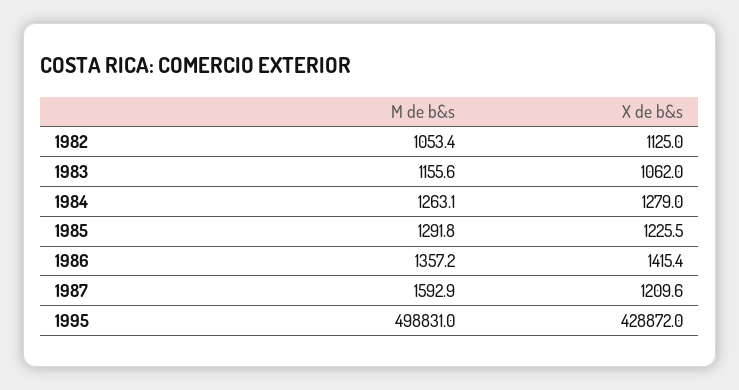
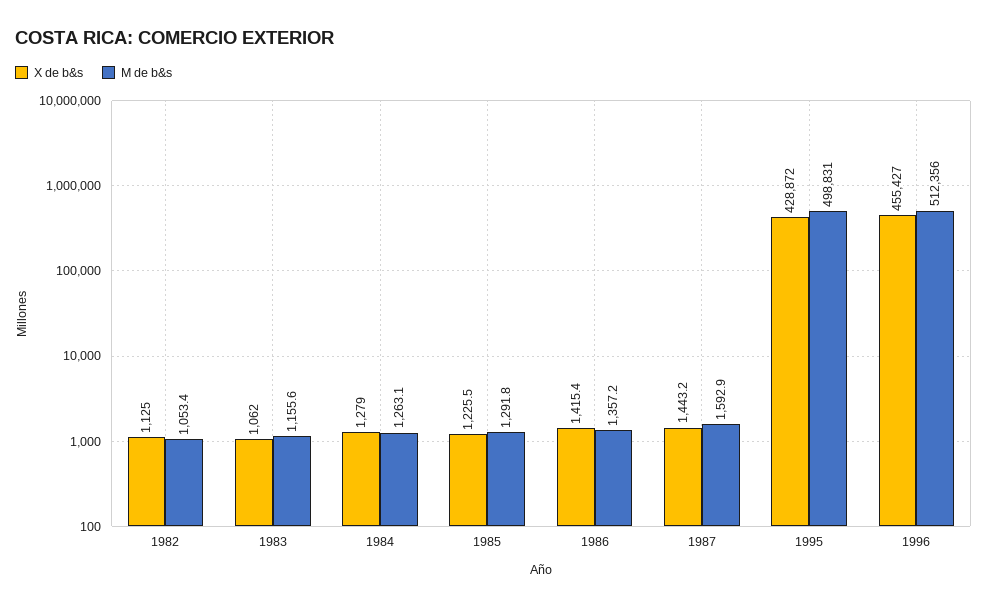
X de b&s, 1987: 1209.6 -> 1443.2
X de b&s, 1996: none -> 455427
M de b&s, 1996: none -> 512356

